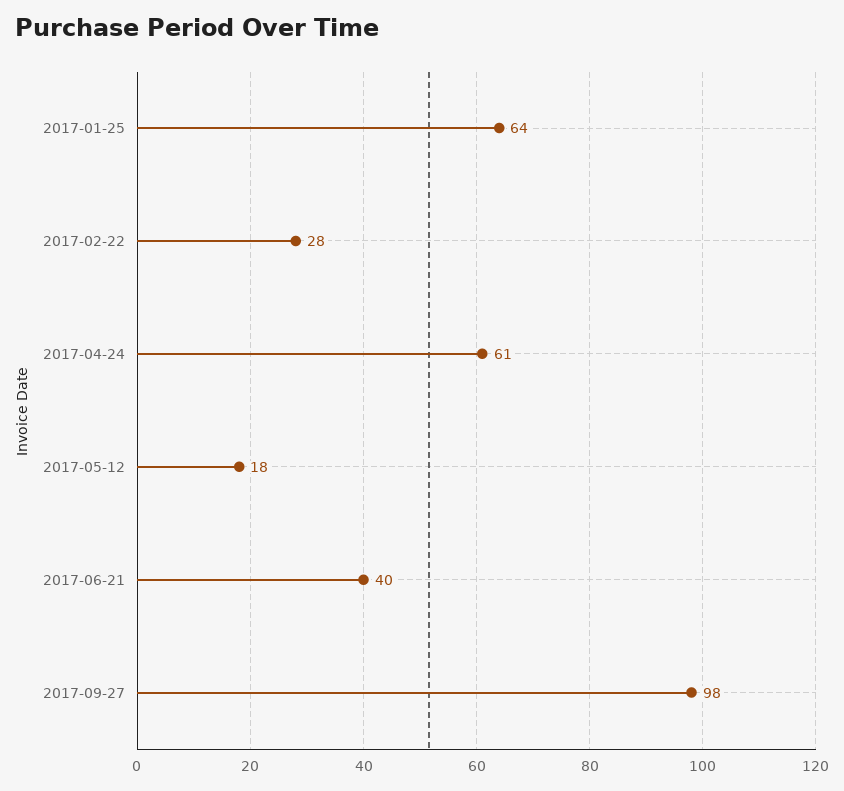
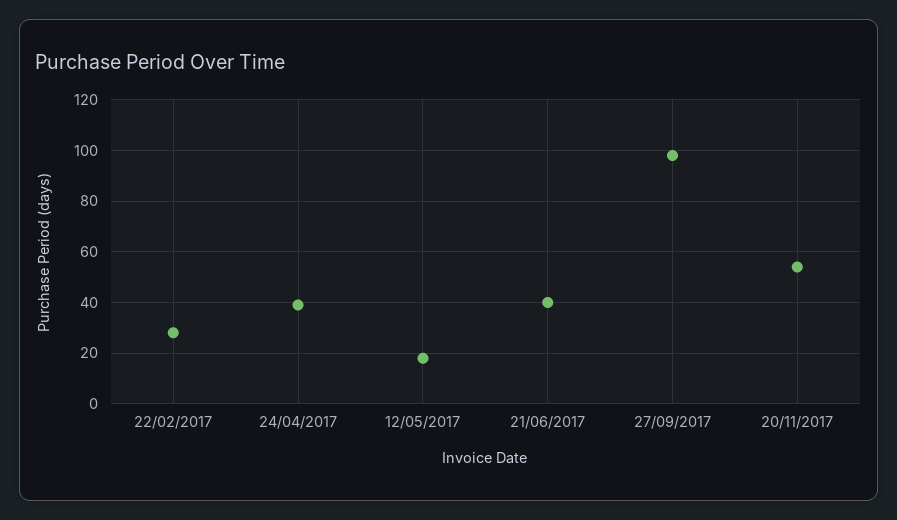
2017-01-25: 64 -> none
2017-04-24: 61 -> 40
20/11/2017: none -> 55

